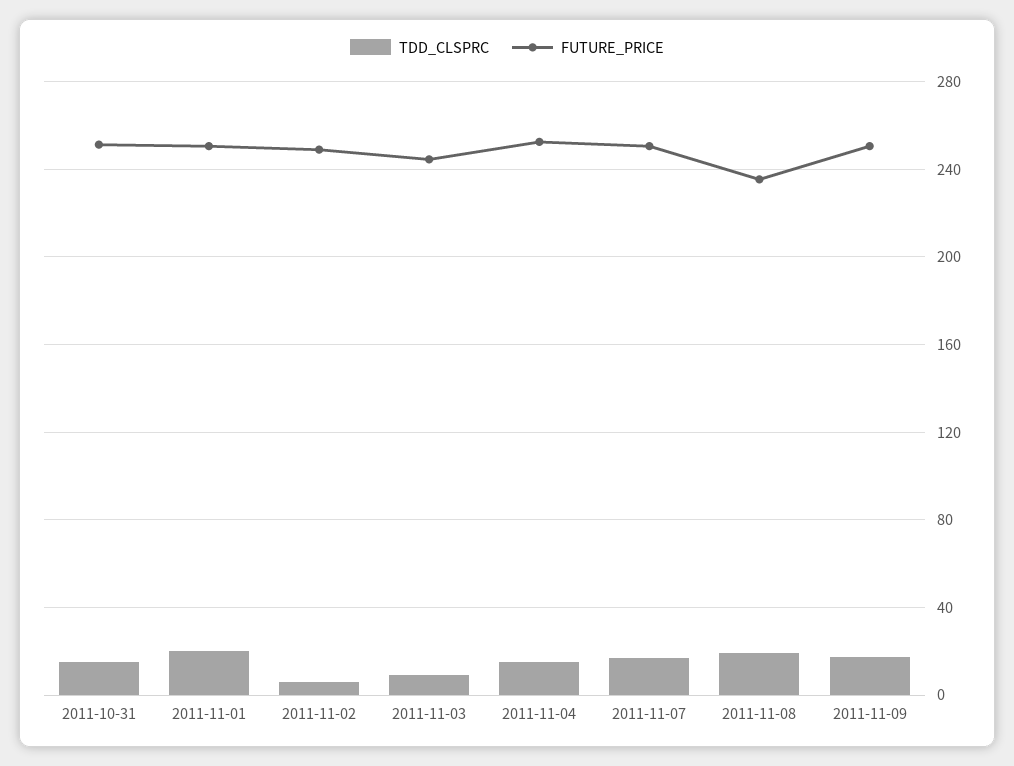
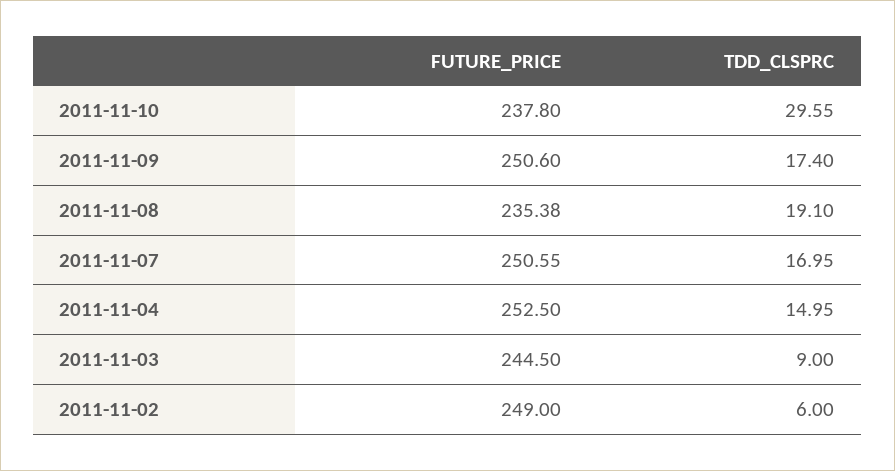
TDD_CLSPRC, 2011-10-31: 15 -> none
FUTURE_PRICE, 2011-10-31: 250 -> none
TDD_CLSPRC, 2011-11-01: 20 -> none
FUTURE_PRICE, 2011-11-01: 250 -> none
FUTURE_PRICE, 2011-11-10: none -> 237.8
TDD_CLSPRC, 2011-11-10: none -> 29.55

